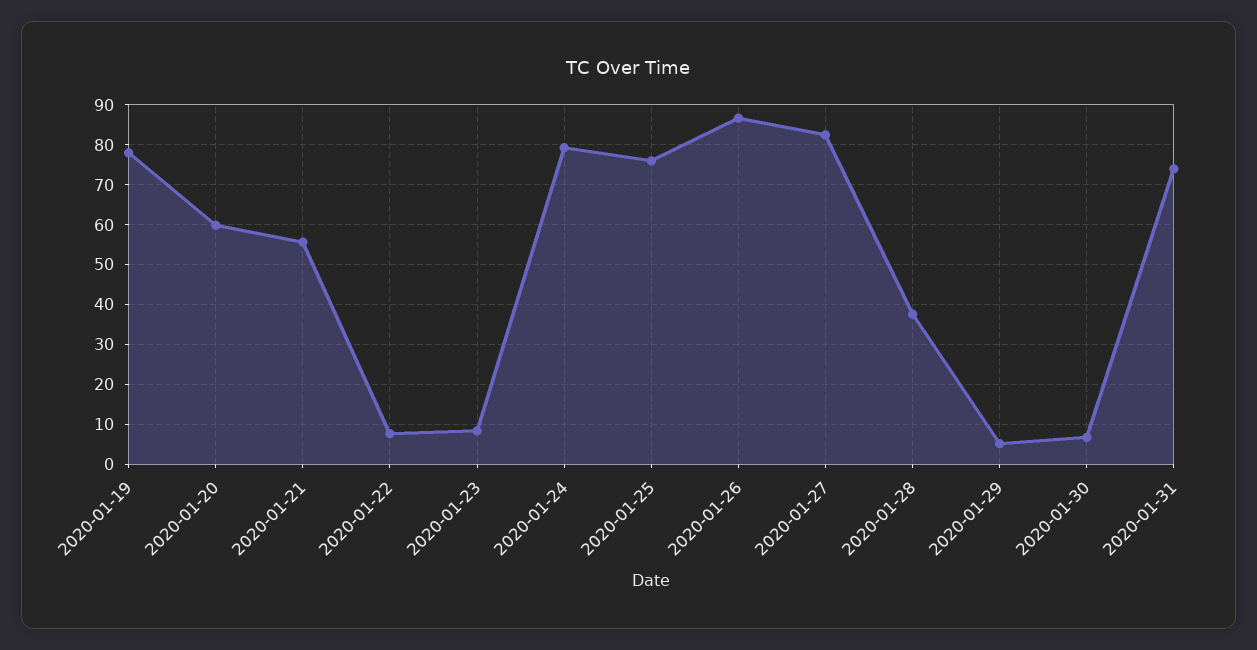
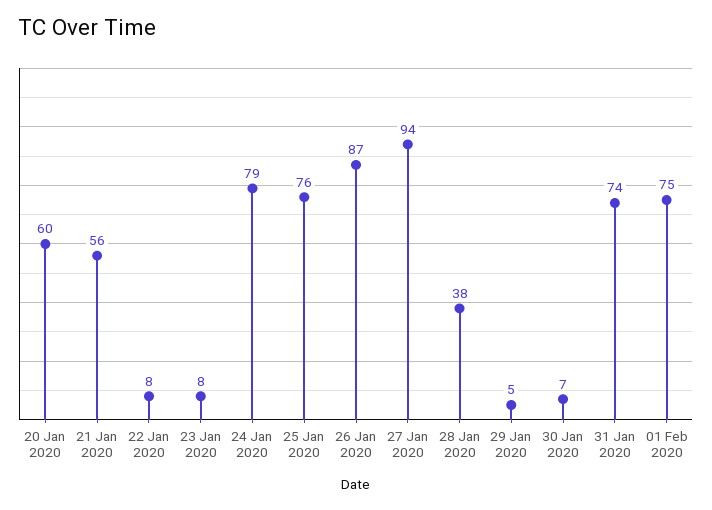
2020-01-19: 78 -> none
2020-01-27: 82 -> 94
01 Feb 2020: none -> 75

